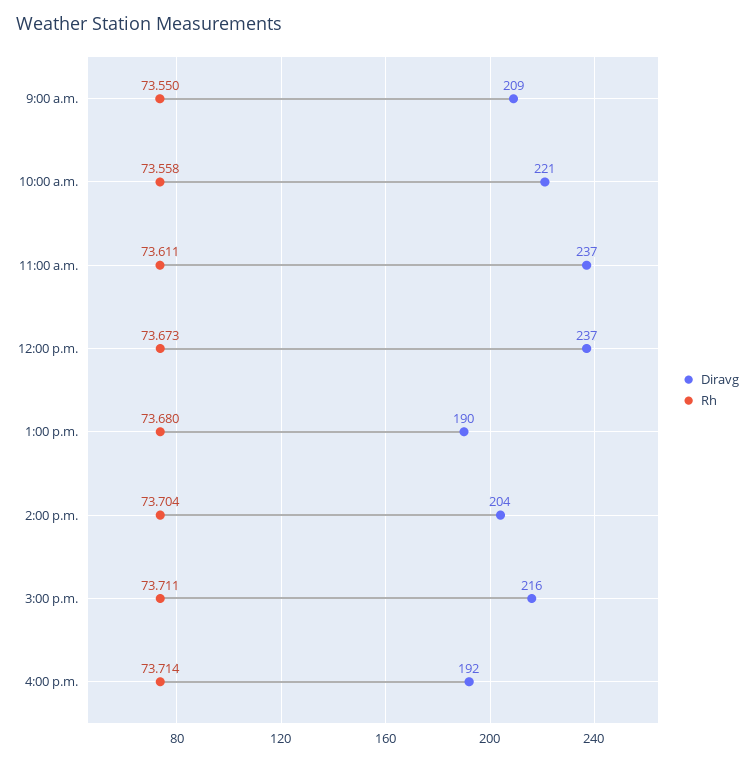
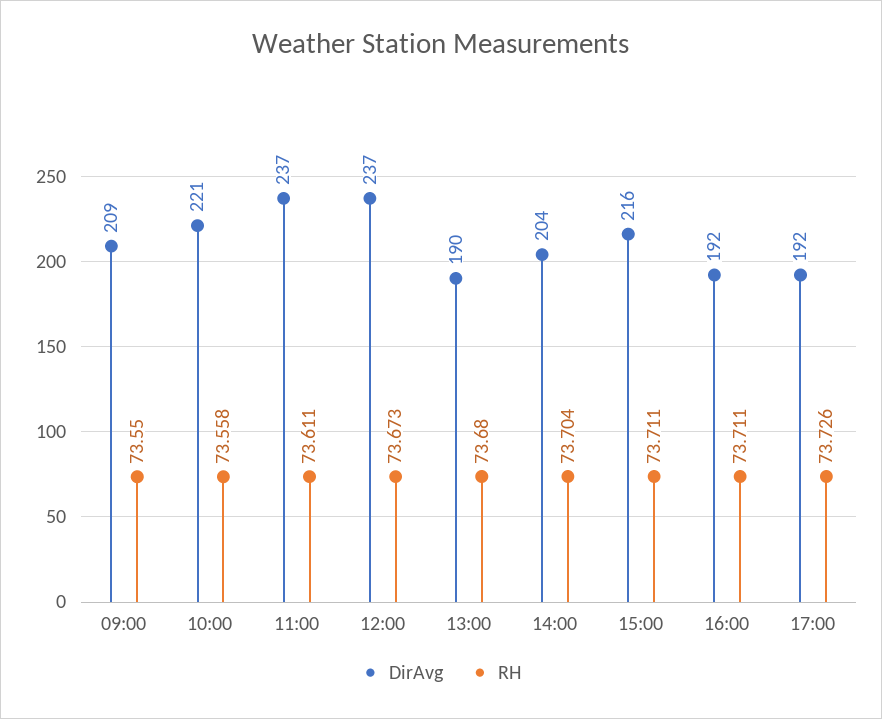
Rh, 4:00 p.m.: 73.714 -> 73.711
Diravg, 17:00: none -> 192
Rh, 17:00: none -> 73.726

